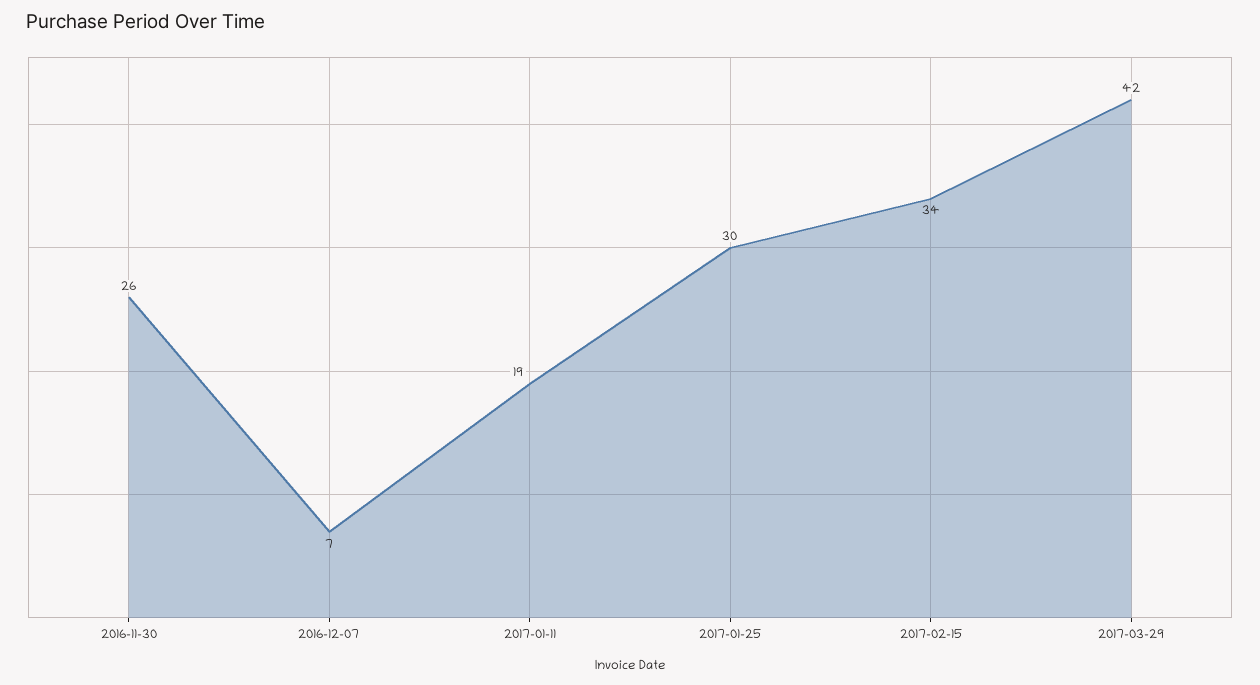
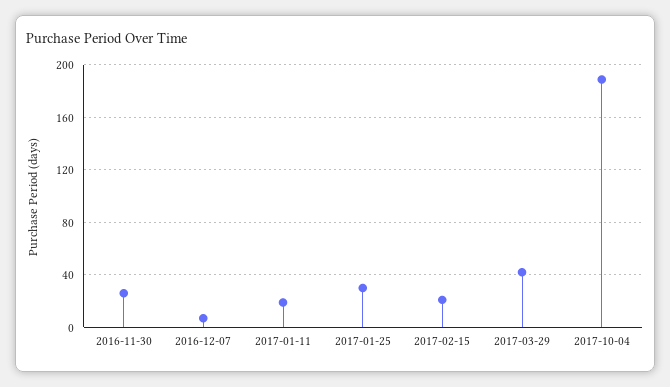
2017-02-15: 34 -> 20
2017-10-04: none -> 190

